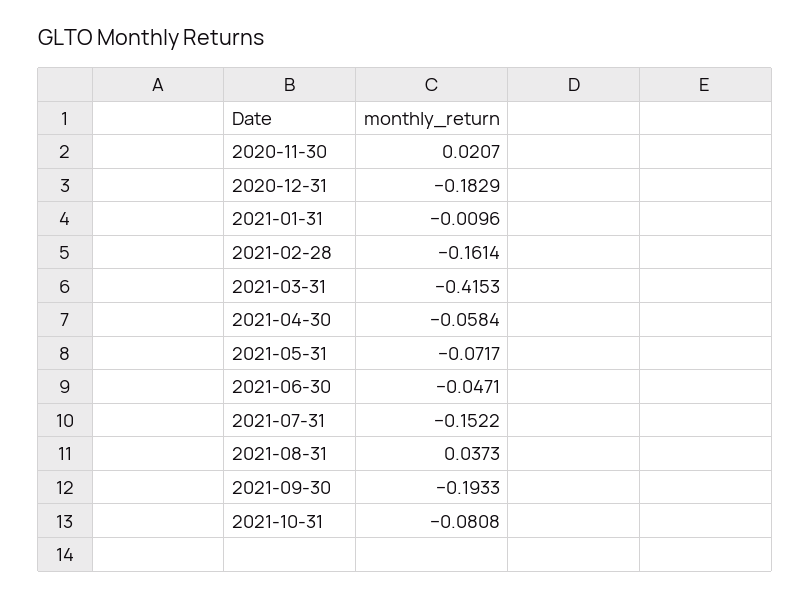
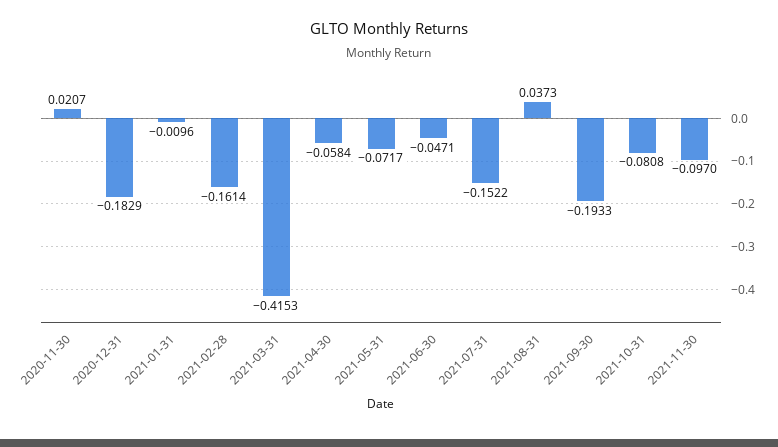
2021-11-30: none -> -0.097

